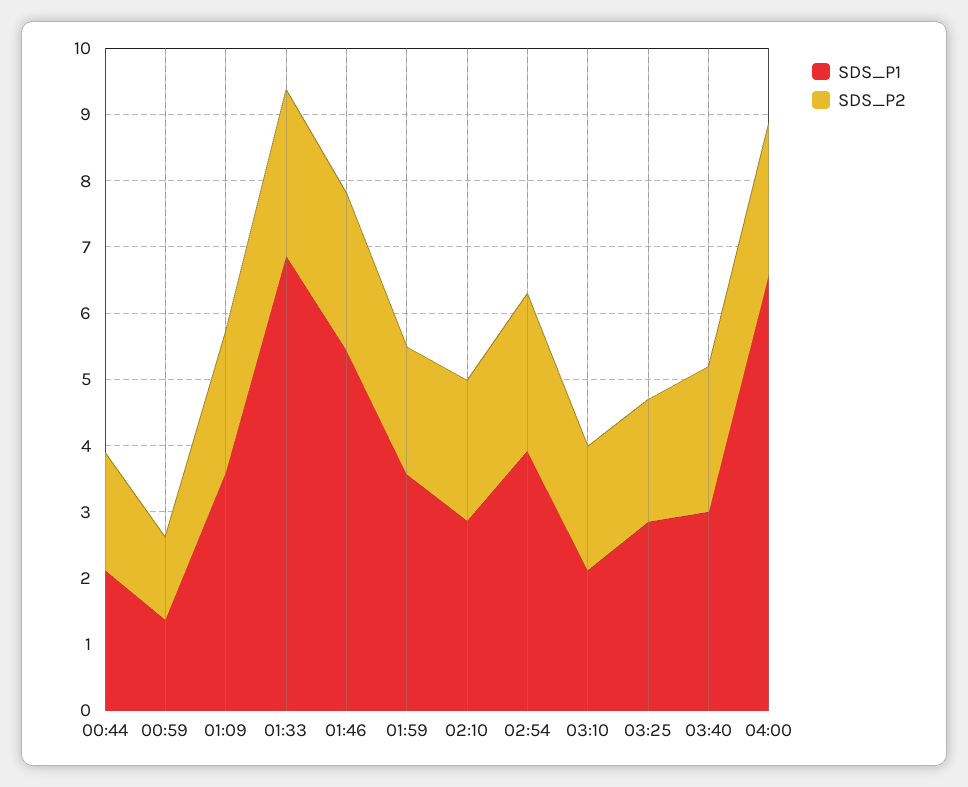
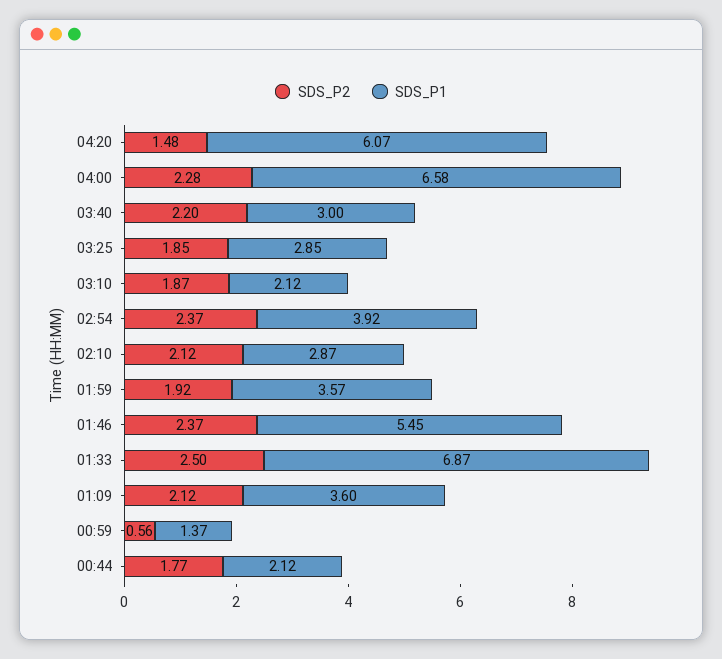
SDS_P2, 00:59: 1.2 -> 0.56
SDS_P2, 04:20: none -> 1.48
SDS_P1, 04:20: none -> 6.07

